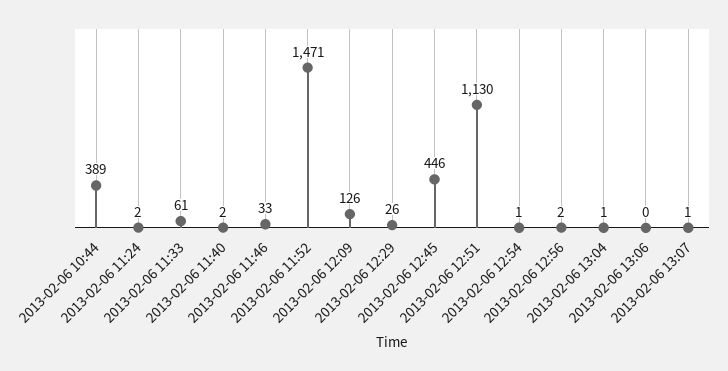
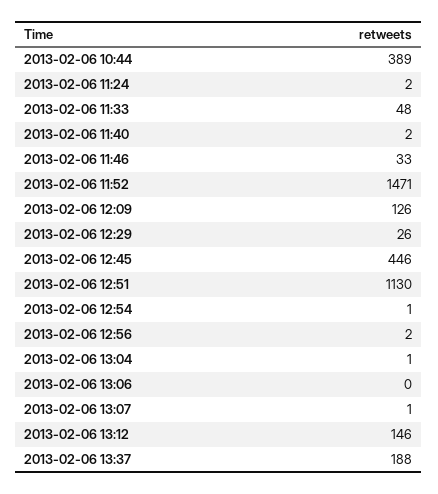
2013-02-06 11:33: 61 -> 48
2013-02-06 13:12: none -> 146
2013-02-06 13:37: none -> 188

